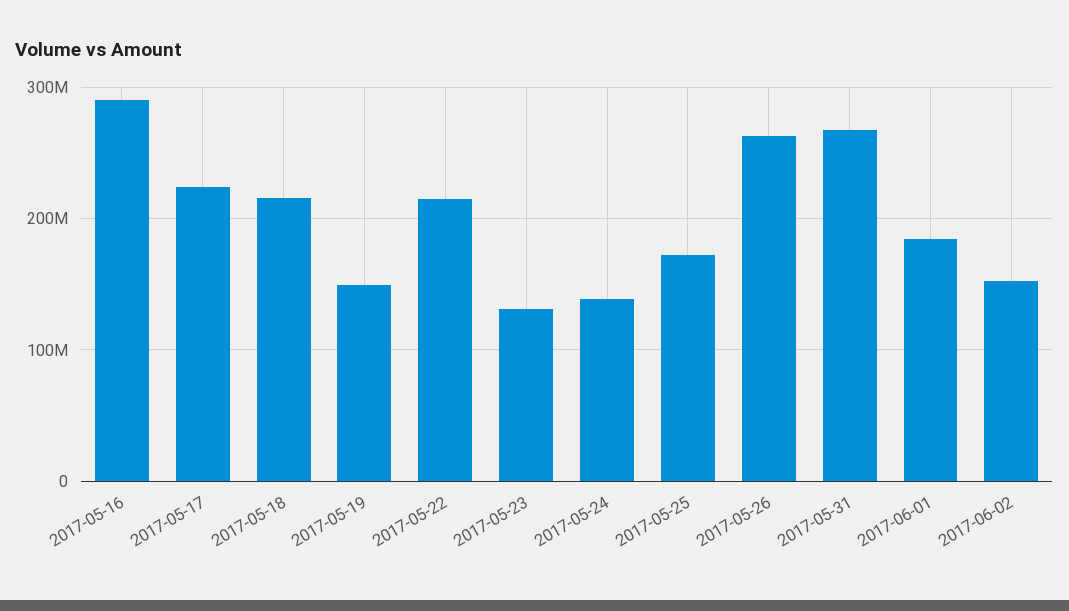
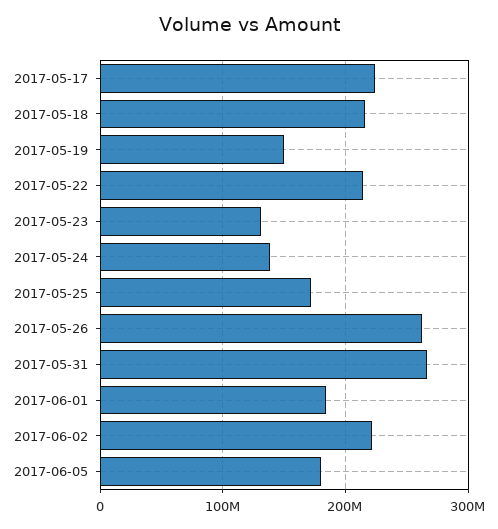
2017-05-16: 290000000 -> none
2017-06-02: 150000000 -> 220000000
2017-06-05: none -> 180000000

